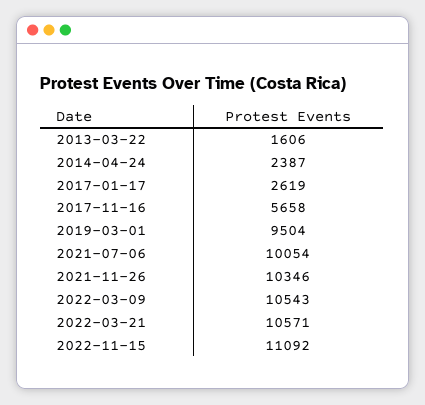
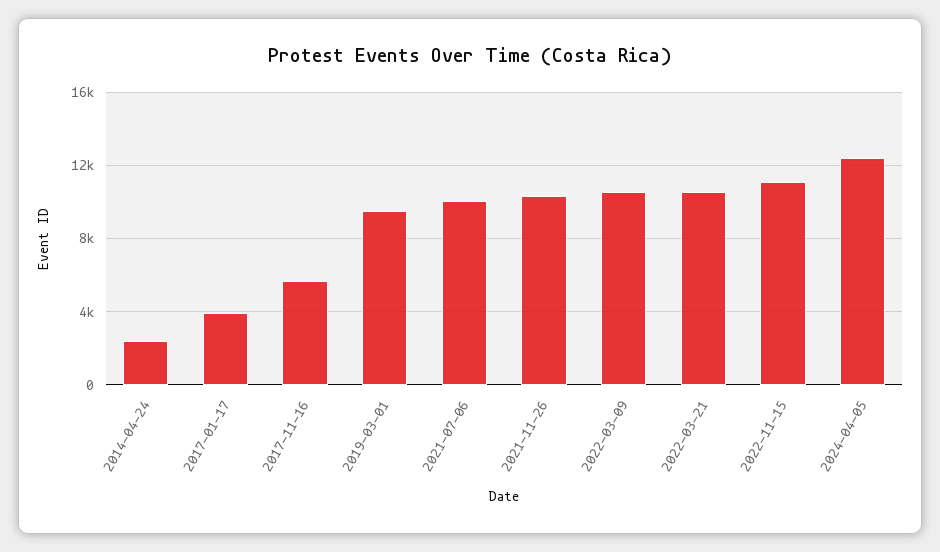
2013-03-22: 1606 -> none
2017-01-17: 2619 -> 4000
2024-04-05: none -> 12500

